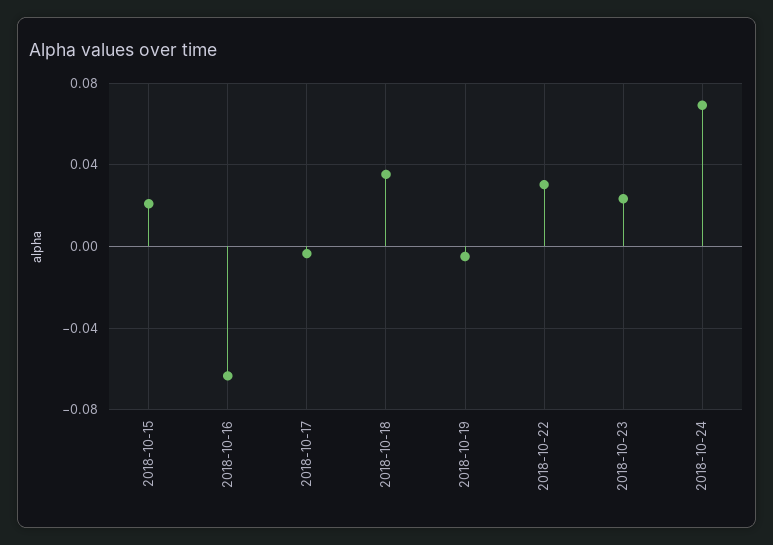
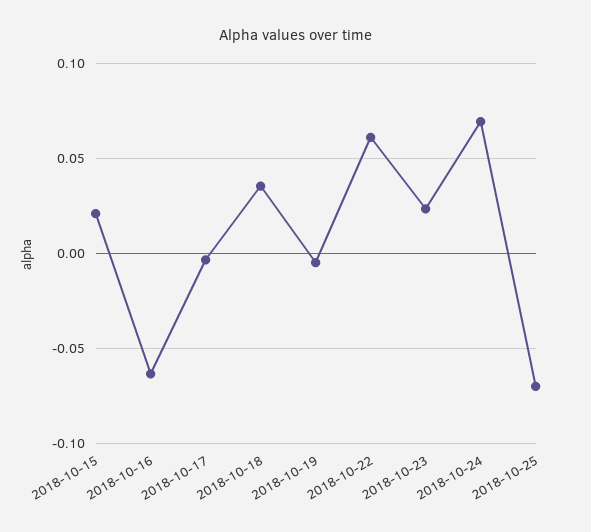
2018-10-22: 0.03 -> 0.06
2018-10-25: none -> -0.07

